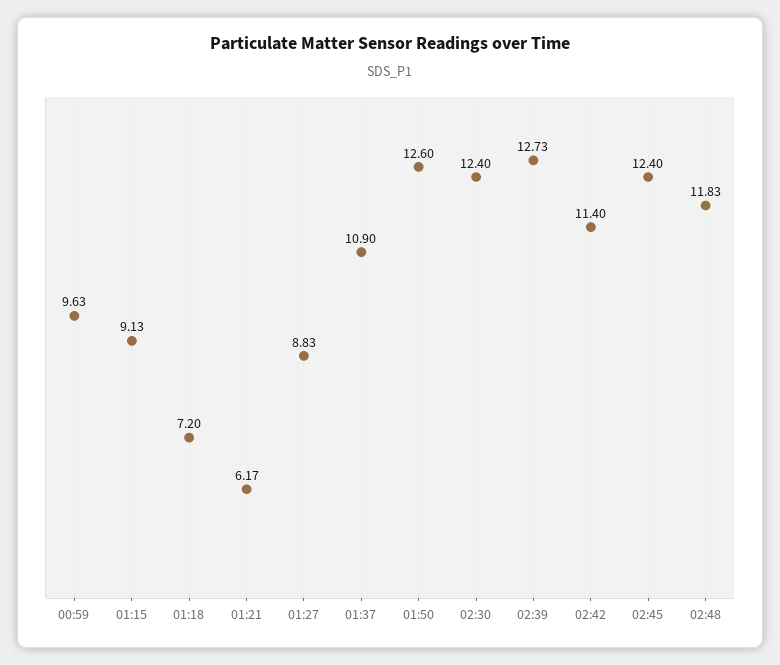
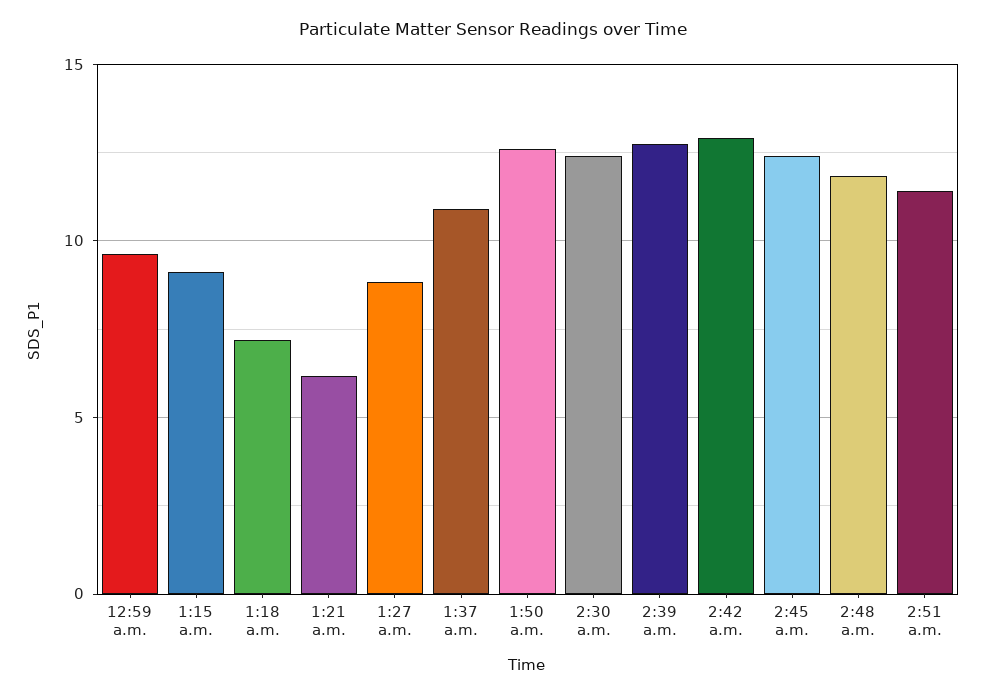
02:42: 11.4 -> 13
2:51 a.m.: none -> 11.5

